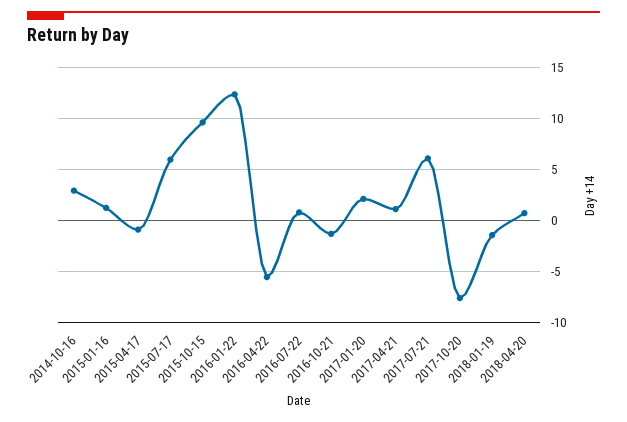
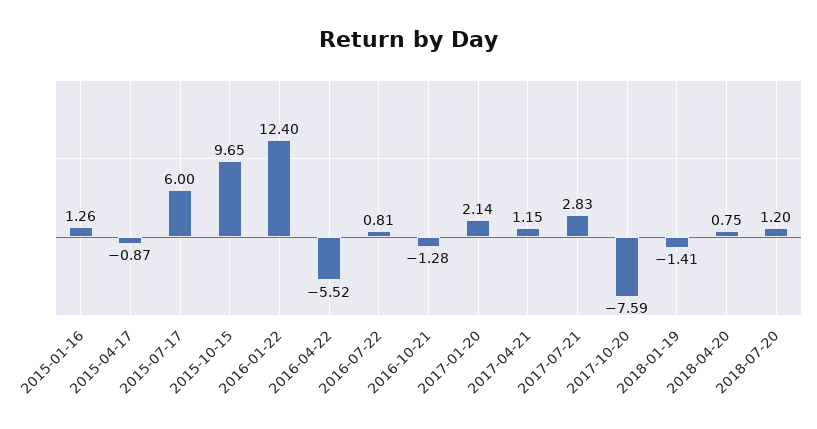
2014-10-16: 3 -> none
2017-07-21: 6 -> 2.83
2018-07-20: none -> 1.2

